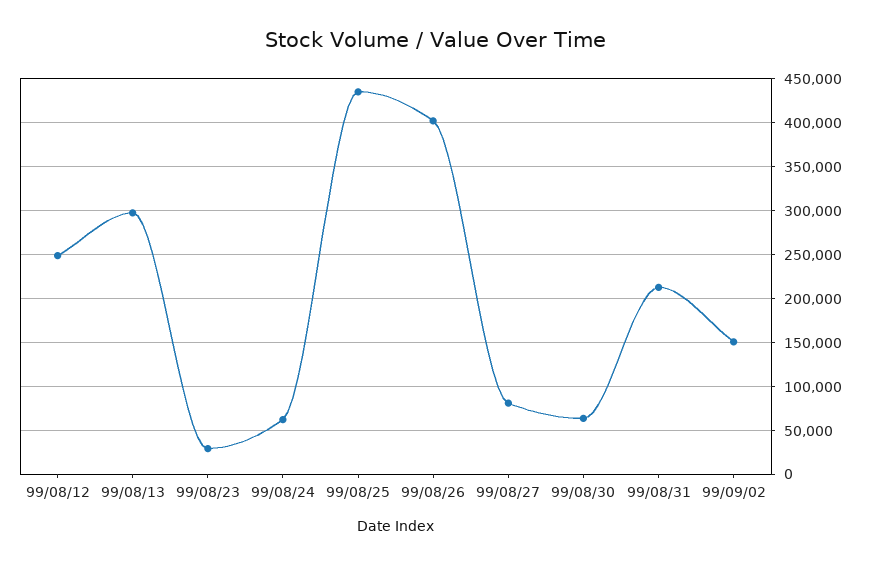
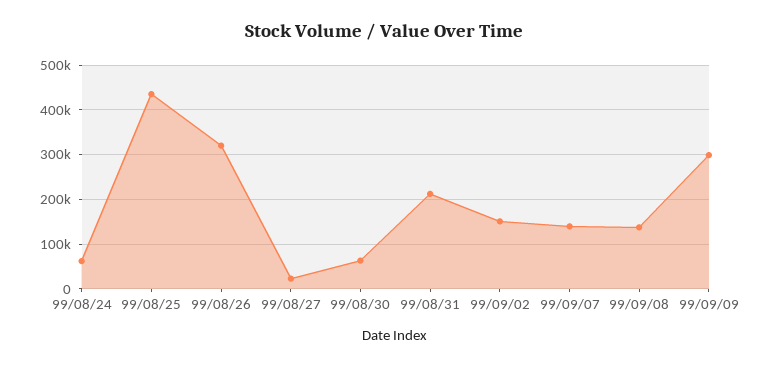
99/08/12: 250000 -> none
99/08/13: 300000 -> none
99/08/23: 30000 -> none
99/08/26: 400000 -> 320000
99/08/27: 80000 -> 20000
99/09/07: none -> 140000
99/09/08: none -> 140000
99/09/09: none -> 300000

